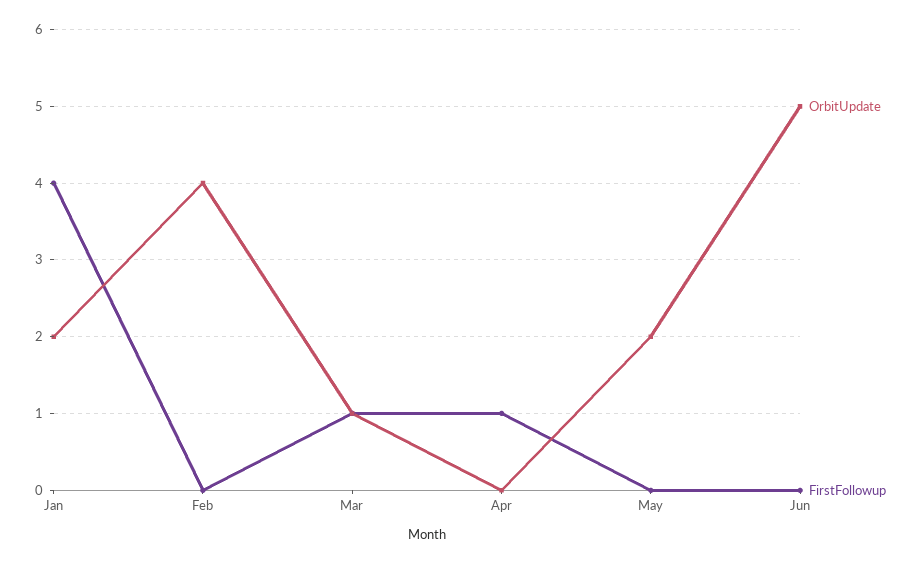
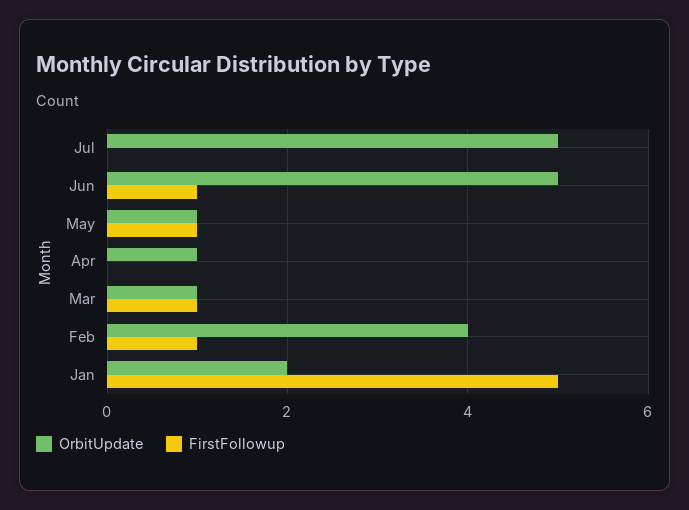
FirstFollowup, Jan: 4 -> 5
FirstFollowup, Feb: 0 -> 1
OrbitUpdate, Apr: 0 -> 1
FirstFollowup, Apr: 1 -> 0
OrbitUpdate, May: 2 -> 1
FirstFollowup, May: 0 -> 1
FirstFollowup, Jun: 0 -> 1
OrbitUpdate, Jul: none -> 5
FirstFollowup, Jul: none -> 0

